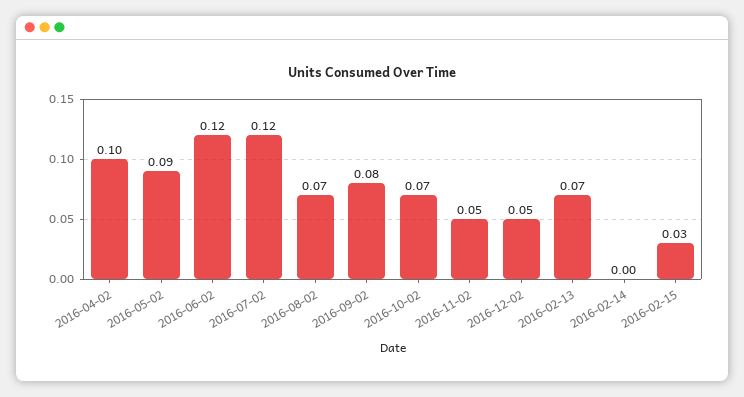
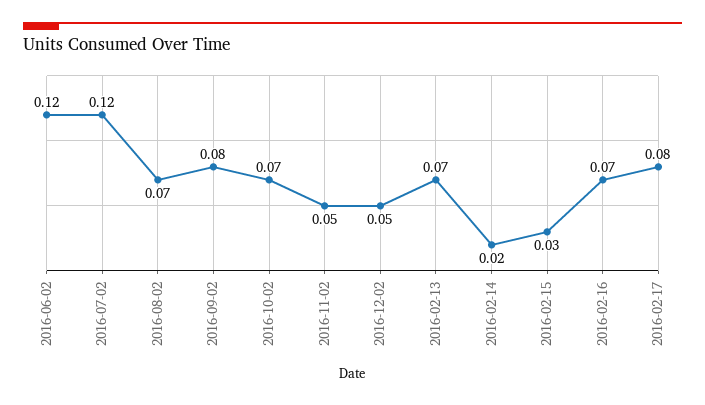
2016-04-02: 0.1 -> none
2016-05-02: 0.09 -> none
2016-02-14: 0 -> 0.02
2016-02-16: none -> 0.07
2016-02-17: none -> 0.08

